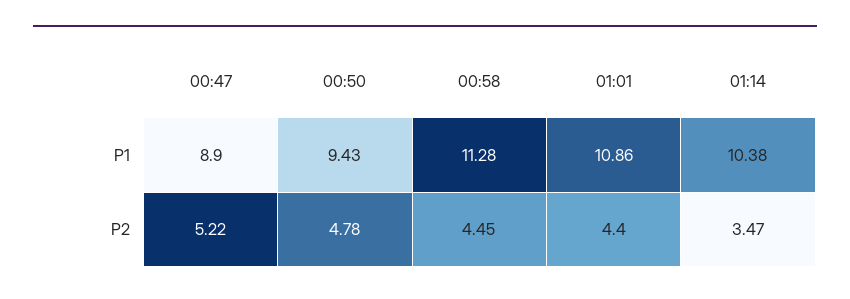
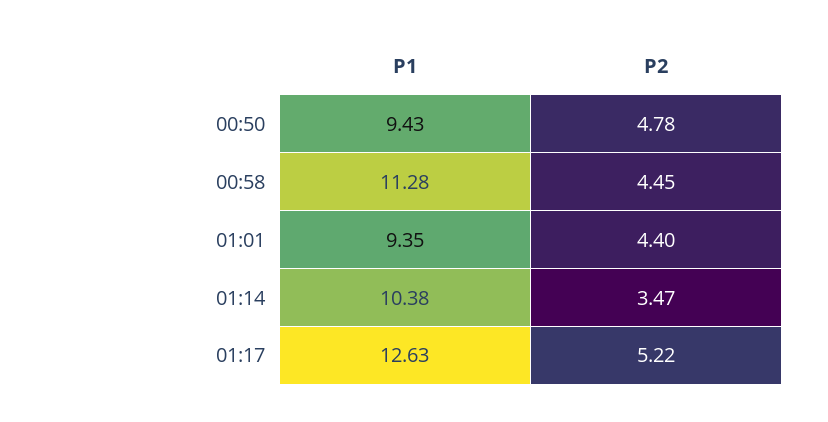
00:47, P1: 8.9 -> none
01:01, P1: 10.86 -> 9.35
00:47, P2: 5.22 -> none
01:17, P1: none -> 12.63
01:17, P2: none -> 5.22

